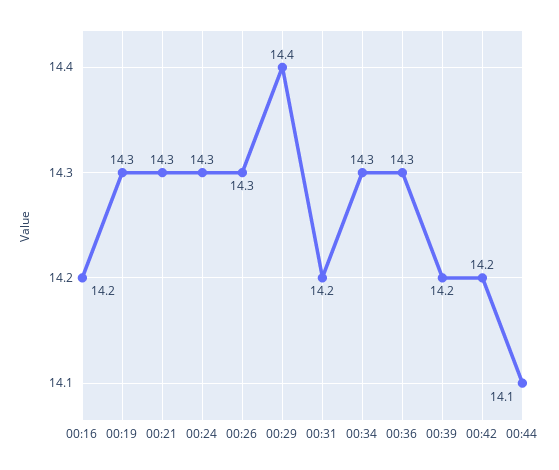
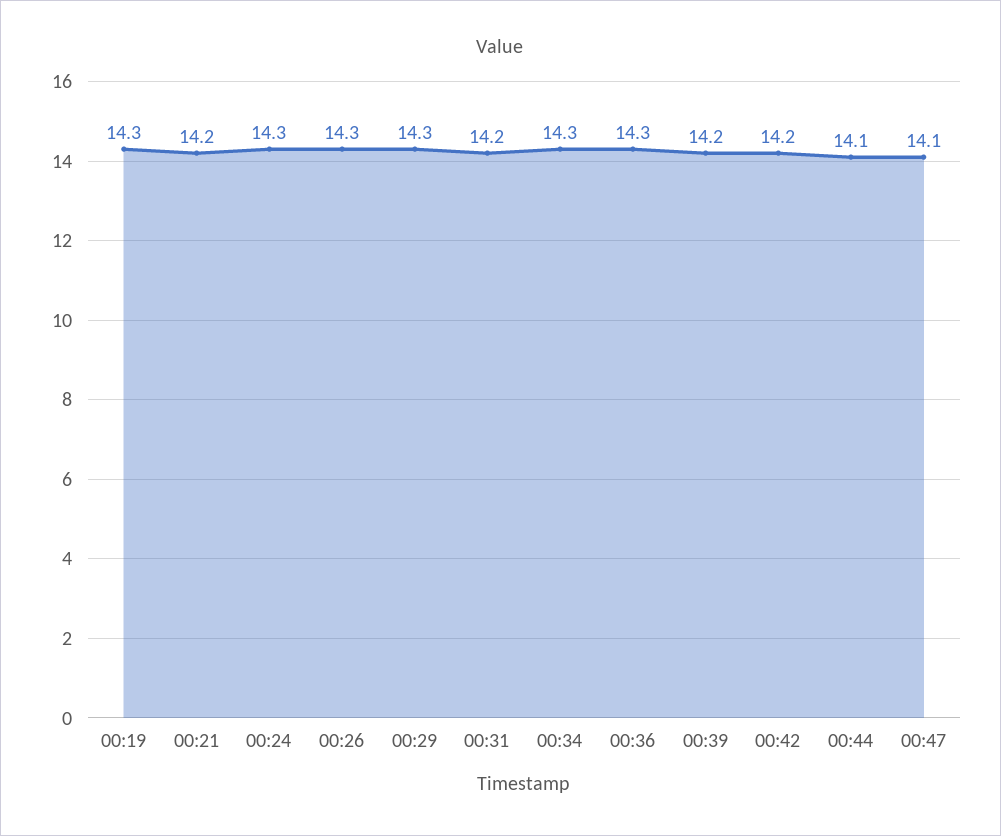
00:16: 14.2 -> none
00:21: 14.3 -> 14.2
00:29: 14.4 -> 14.3
00:47: none -> 14.1

